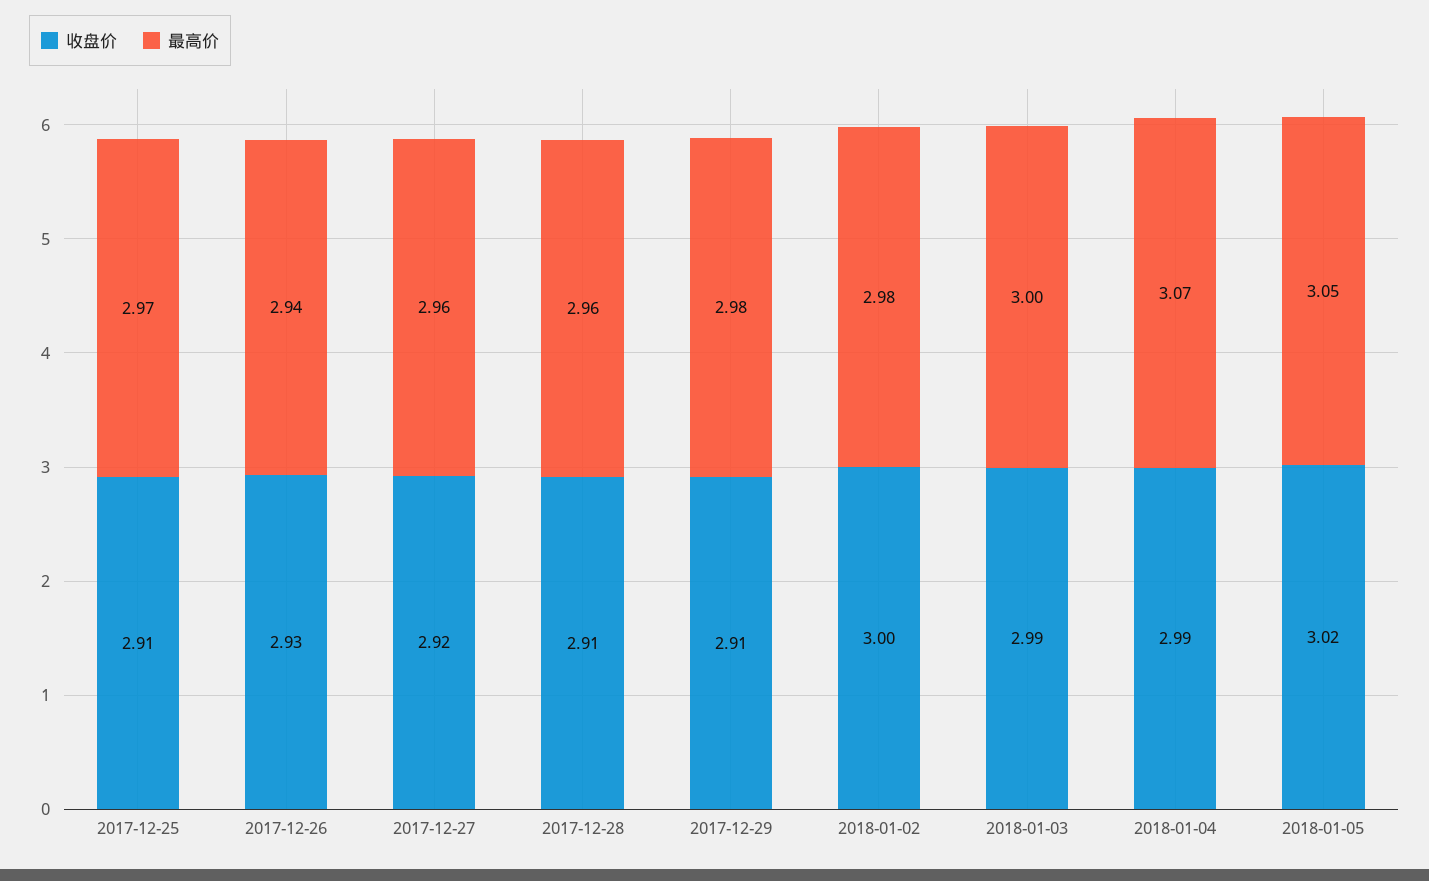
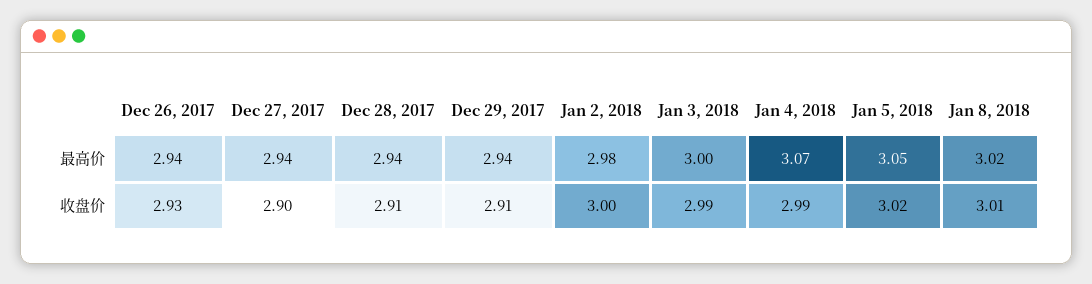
收盘价, 2017-12-25: 2.91 -> none
最高价, 2017-12-25: 2.97 -> none
收盘价, 2017-12-27: 2.92 -> 2.9
最高价, 2017-12-27: 2.96 -> 2.94
最高价, 2017-12-28: 2.96 -> 2.94
最高价, 2017-12-29: 2.98 -> 2.94
最高价, Jan 8, 2018: none -> 3.02
收盘价, Jan 8, 2018: none -> 3.01

